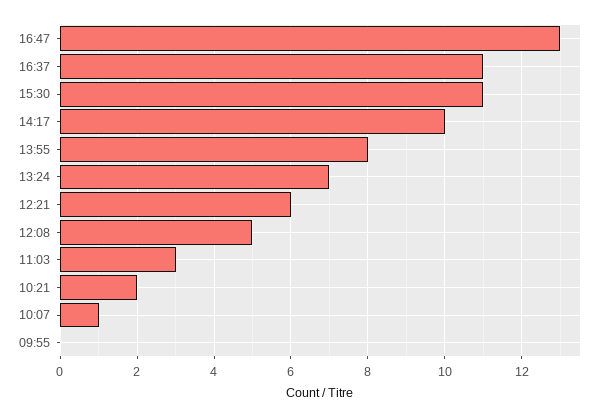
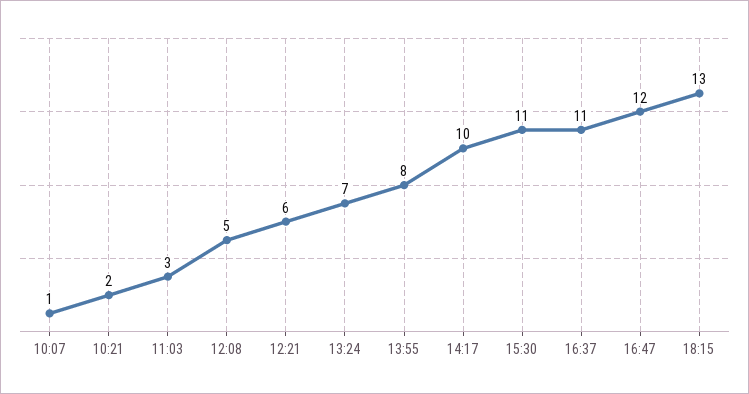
16:47: 13 -> 12
09:55: 0 -> none
18:15: none -> 13

